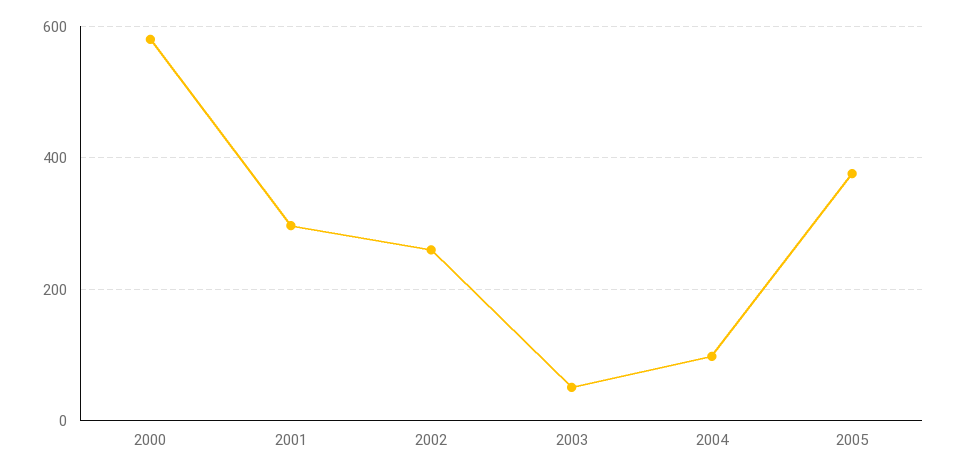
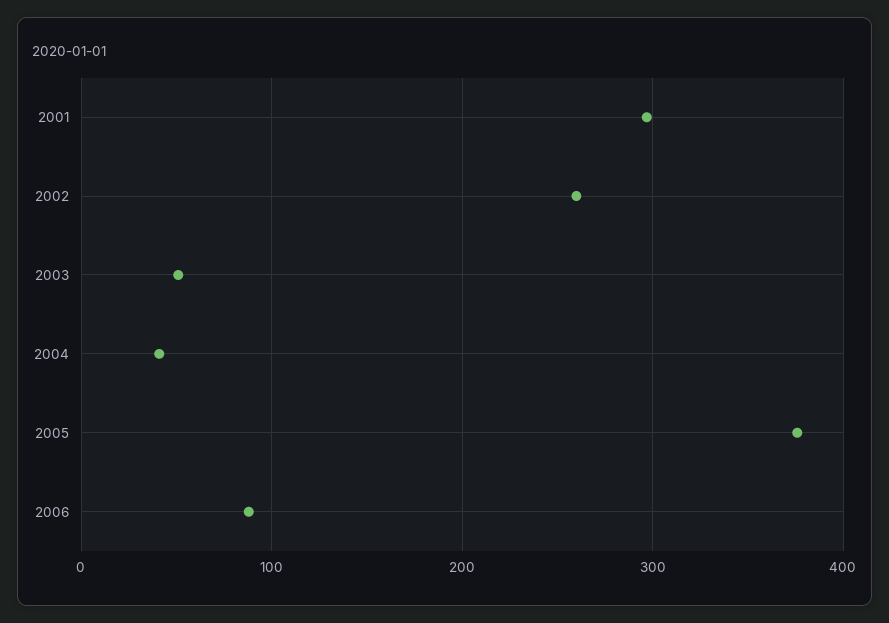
2000: 580 -> none
2004: 100 -> 40
2006: none -> 90

